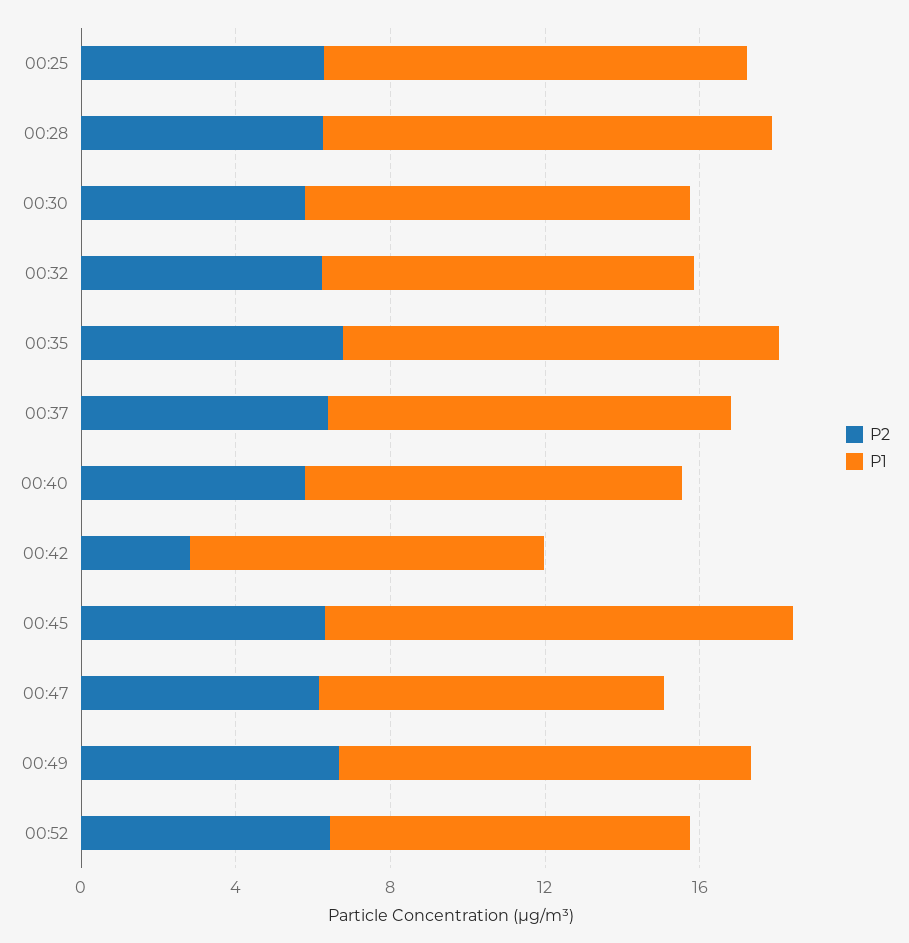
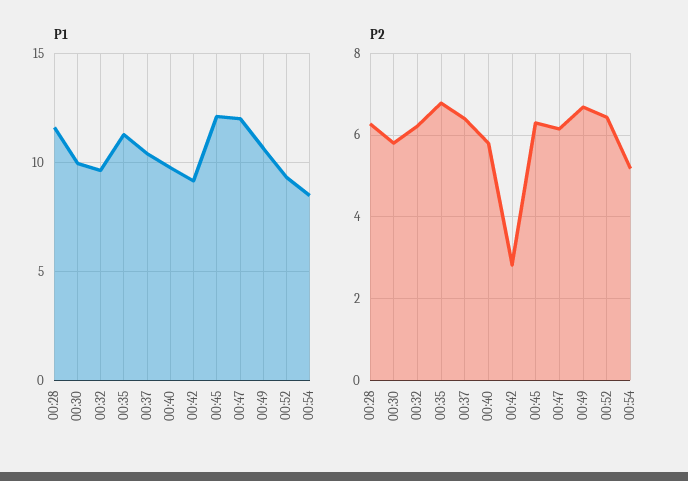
P2, 00:25: 6 -> none
P1, 00:25: 11 -> none
P1, 00:47: 9 -> 12
P1, 00:54: none -> 8.5
P2, 00:54: none -> 5.2

